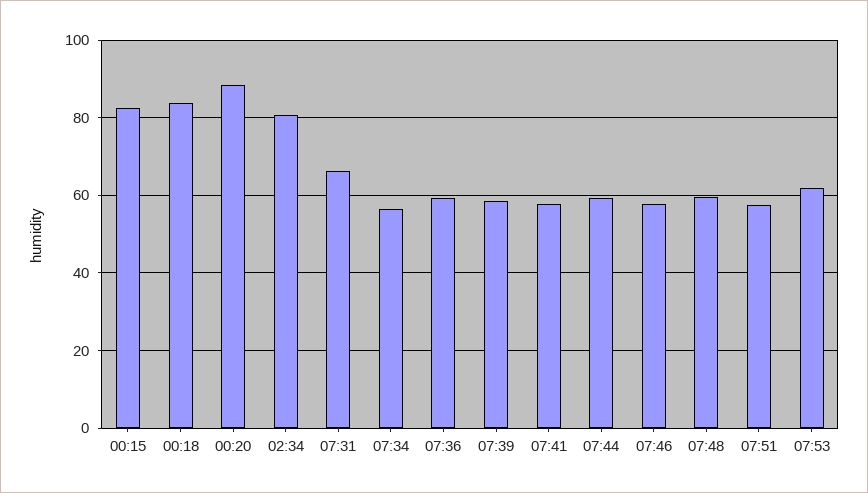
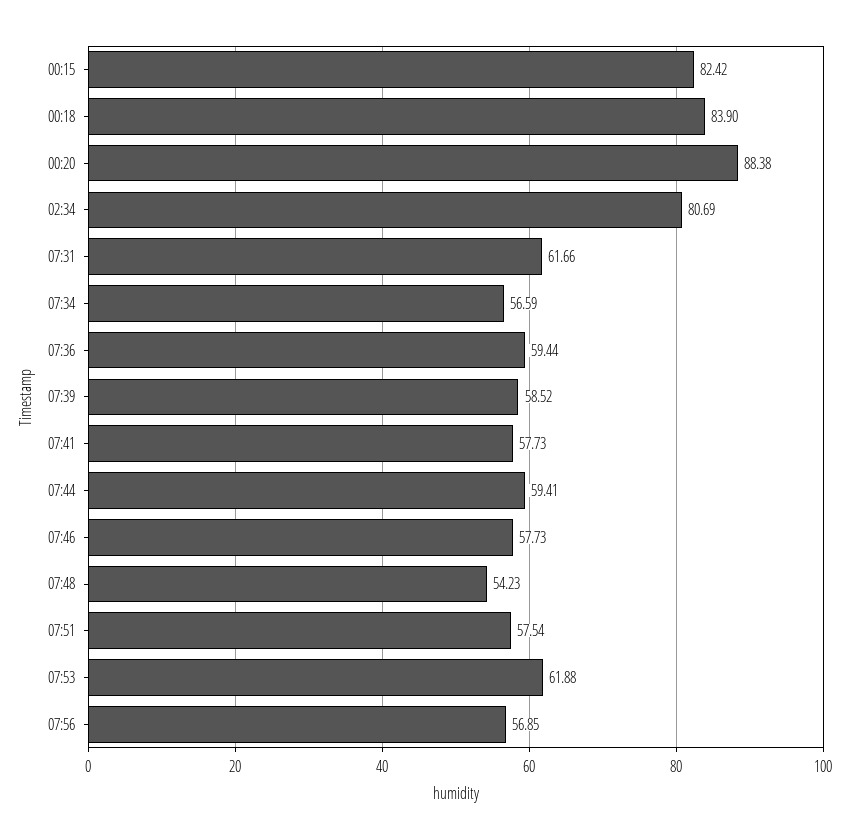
07:31: 66 -> 61.66
07:48: 60 -> 54.23
07:56: none -> 56.85

